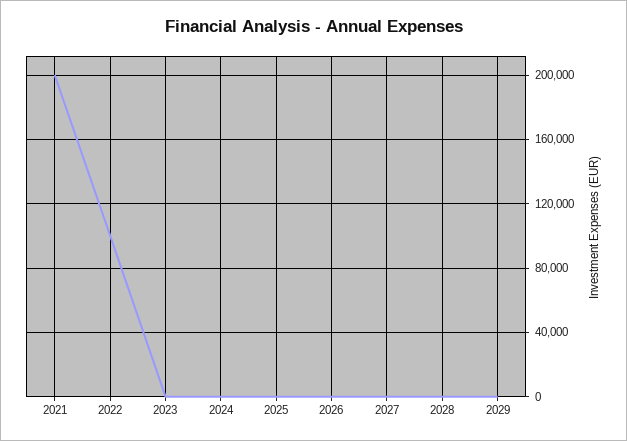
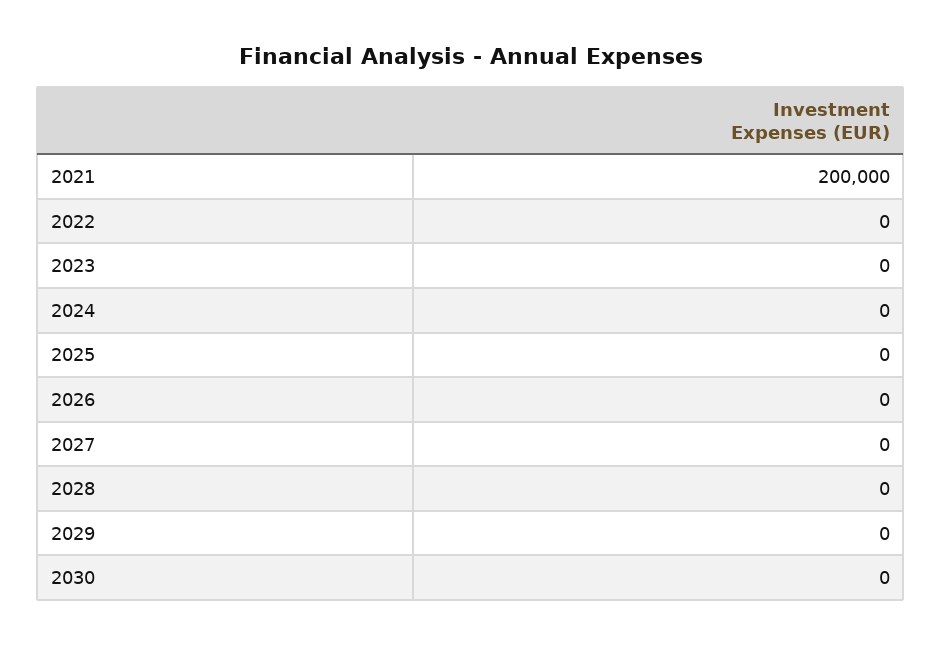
2022: 100000 -> 0
2030: none -> 0

